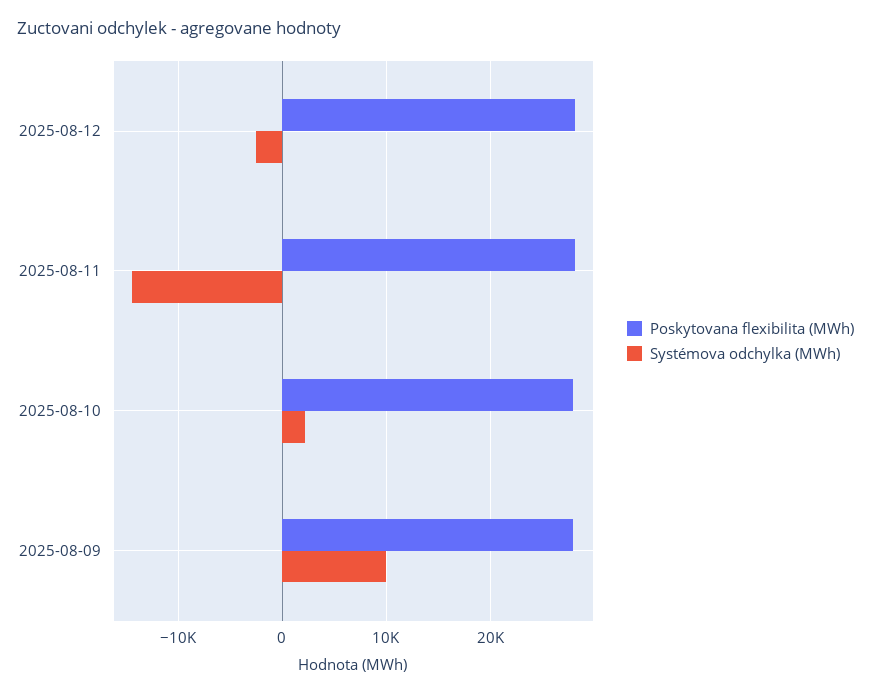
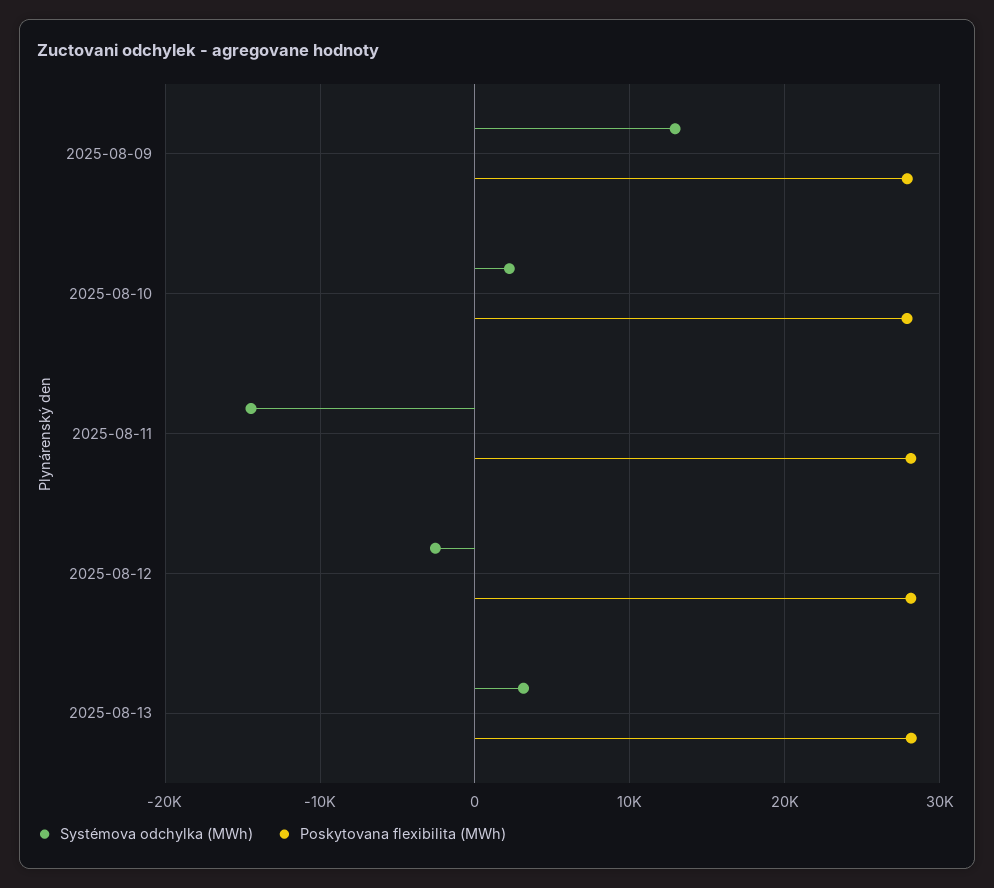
Systémova odchylka (MWh), 2025-08-09: 10000 -> 13000
Systémova odchylka (MWh), 2025-08-13: none -> 3000
Poskytovana flexibilita (MWh), 2025-08-13: none -> 28000

